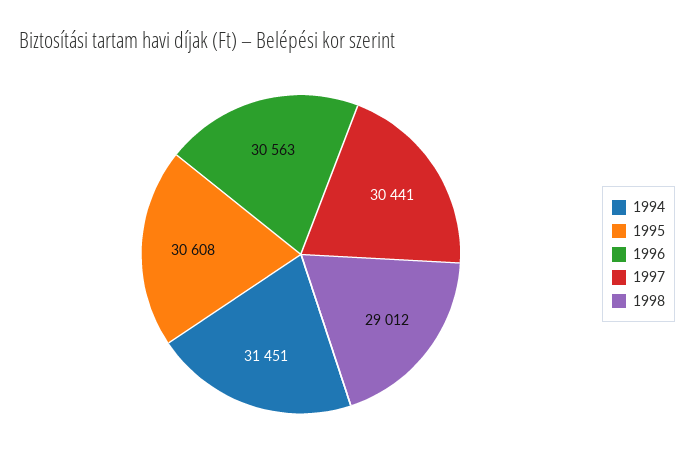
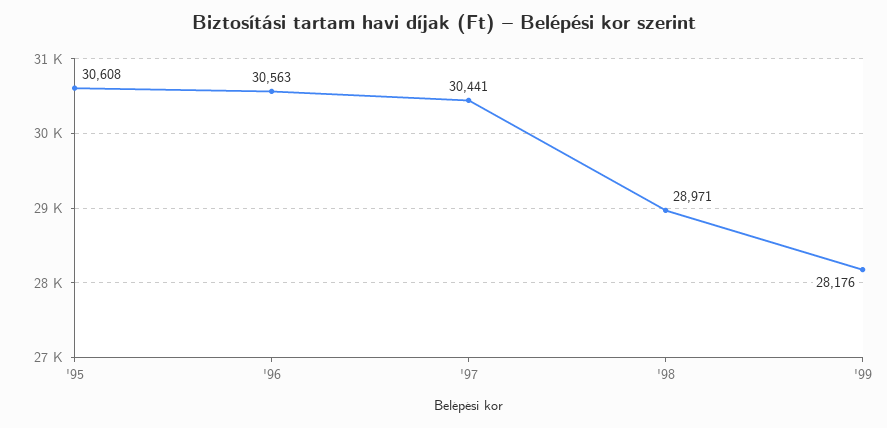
1994: 31451 -> none
1998: 29012 -> 28971
'99: none -> 28176

